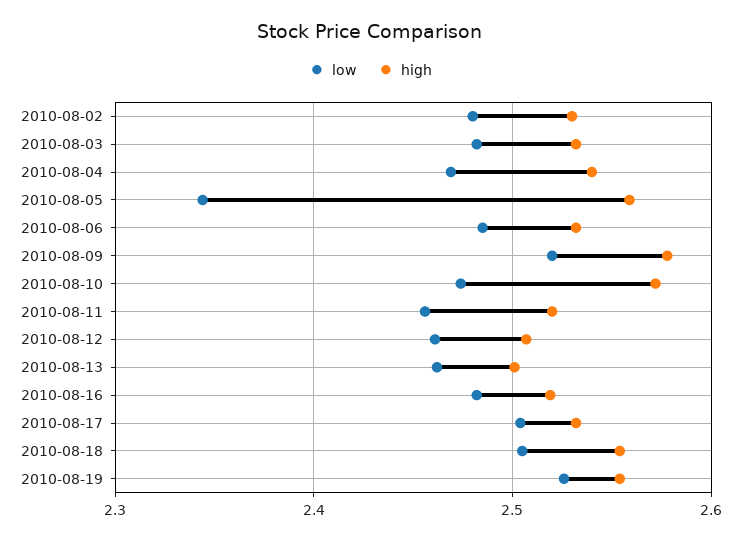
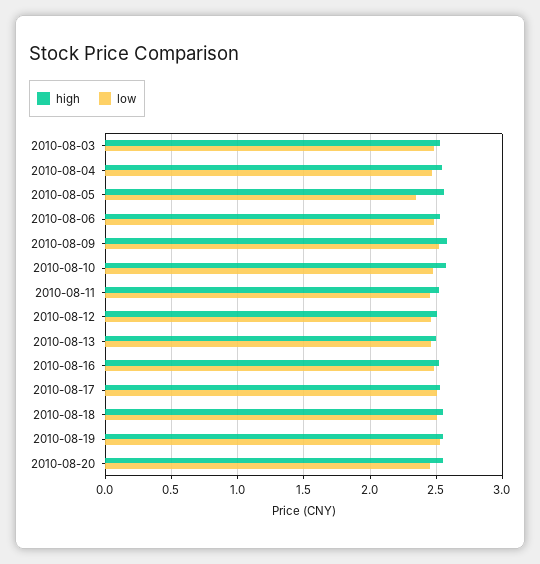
low, 2010-08-02: 2.48 -> none
high, 2010-08-02: 2.53 -> none
high, 2010-08-20: none -> 2.55
low, 2010-08-20: none -> 2.45

